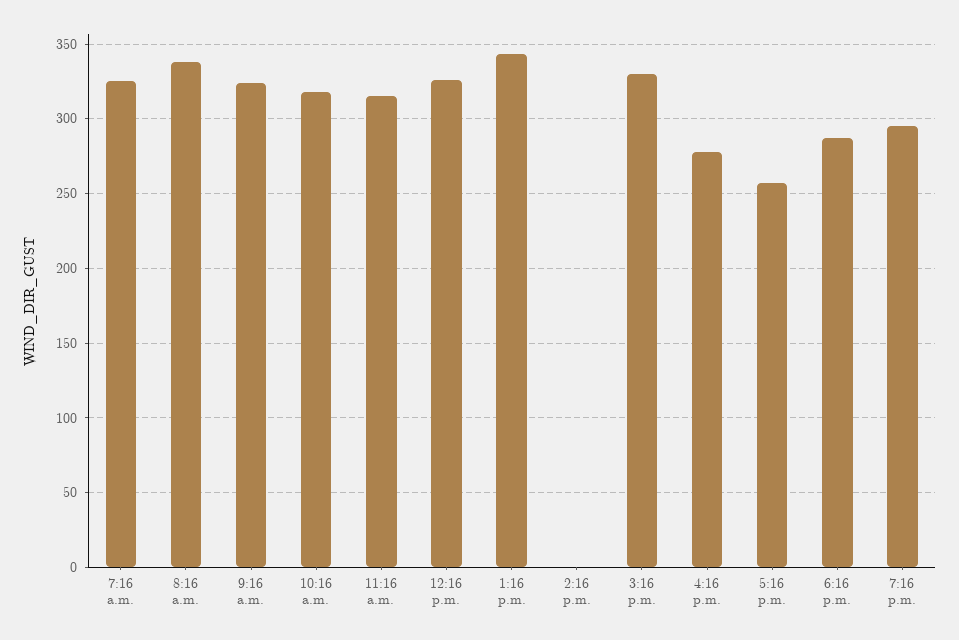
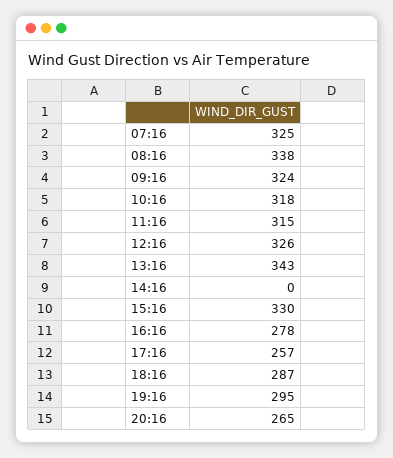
20:16: none -> 265

